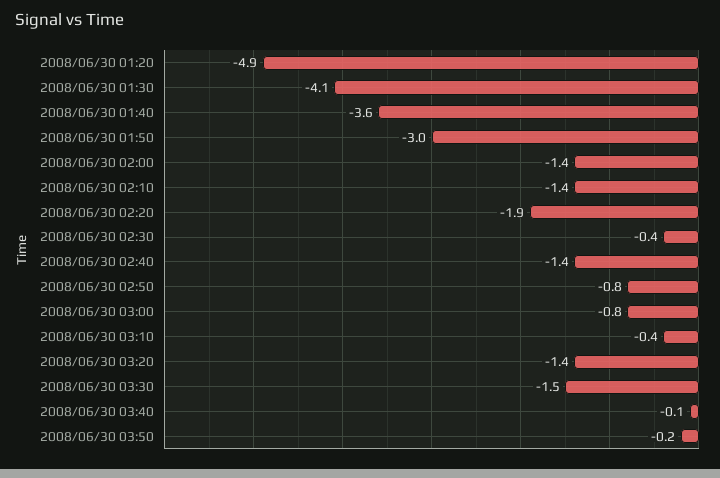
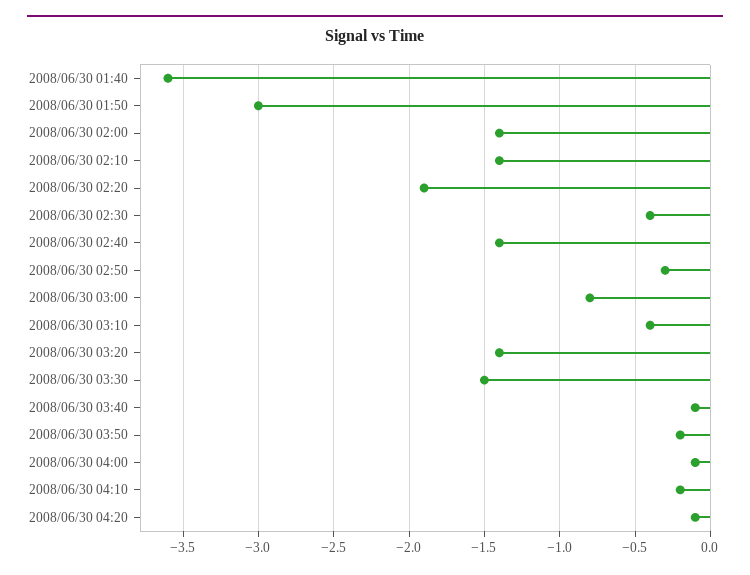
2008/06/30 01:20: -4.9 -> none
2008/06/30 01:30: -4.1 -> none
2008/06/30 02:50: -0.8 -> -0.3
2008/06/30 04:00: none -> -0.1
2008/06/30 04:10: none -> -0.2
2008/06/30 04:20: none -> -0.1

